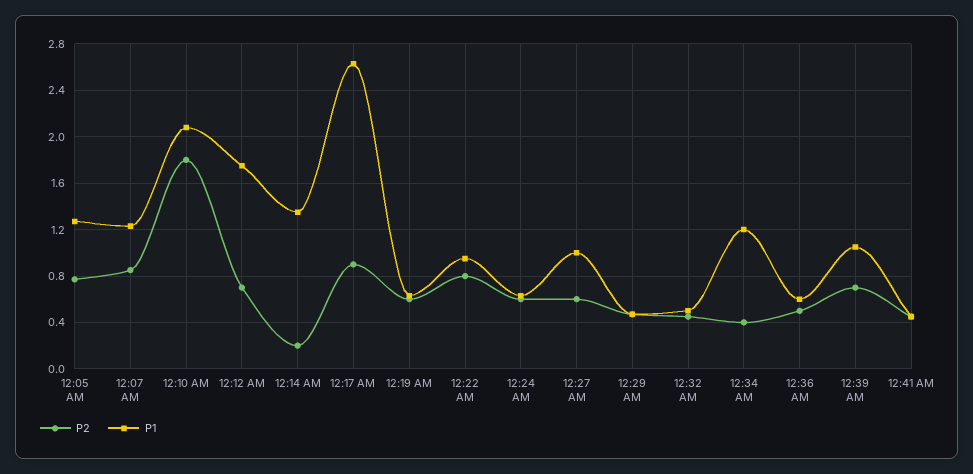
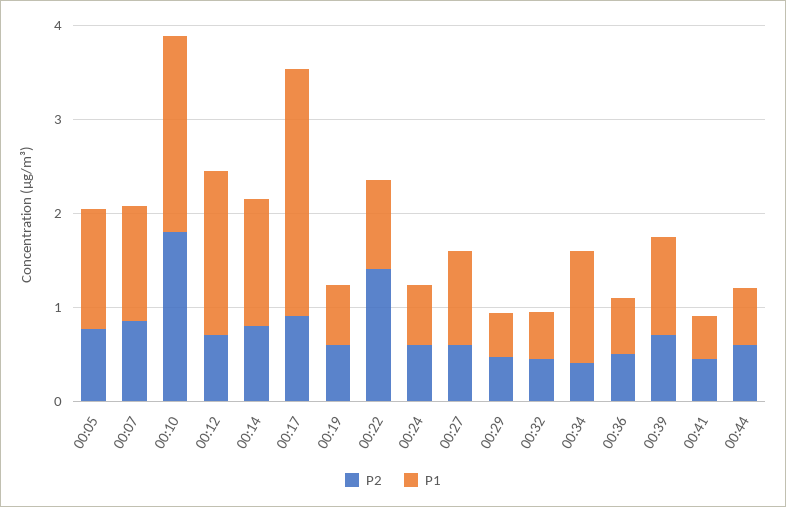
P2, 12:14 AM: 0.2 -> 0.8
P2, 12:22 AM: 0.8 -> 1.4
P2, 00:44: none -> 0.6
P1, 00:44: none -> 0.6

